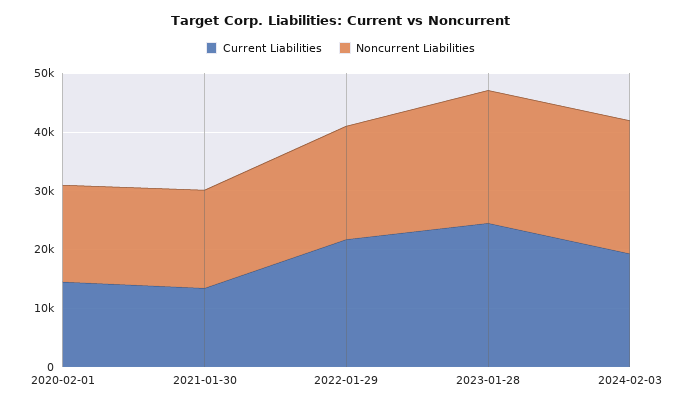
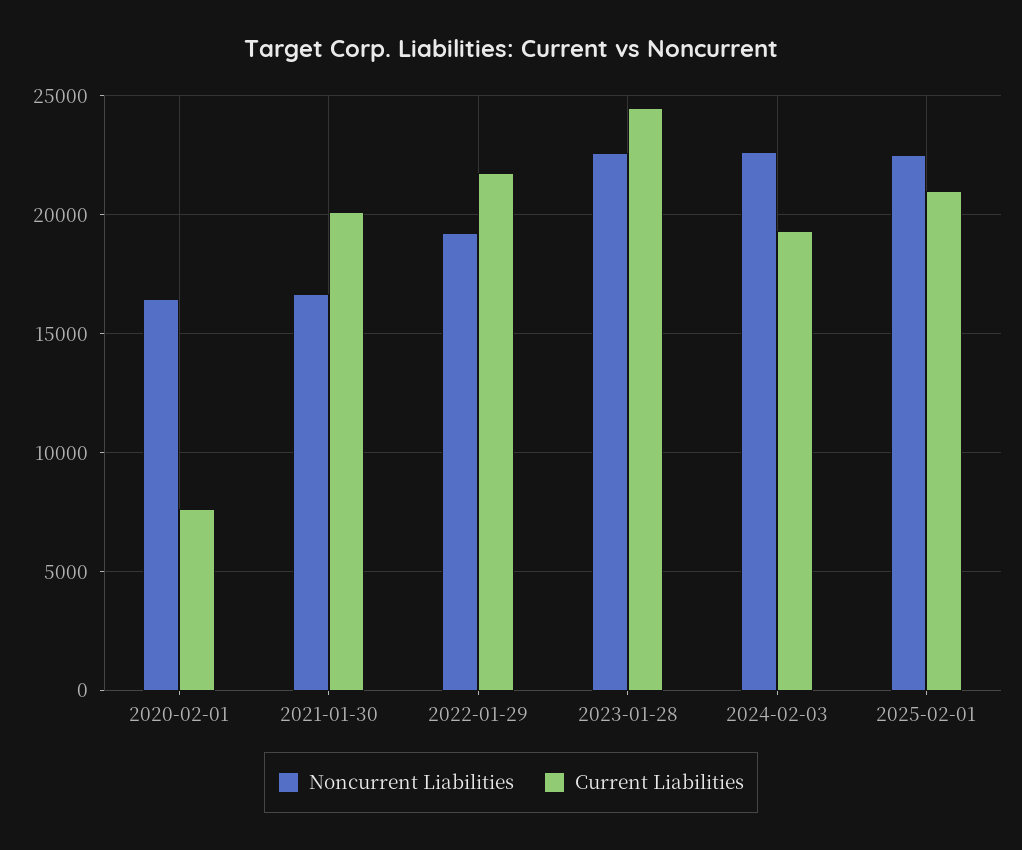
Current Liabilities, 2020-02-01: 14000 -> 7500
Current Liabilities, 2021-01-30: 14000 -> 20000
Noncurrent Liabilities, 2025-02-01: none -> 22500
Current Liabilities, 2025-02-01: none -> 21000

